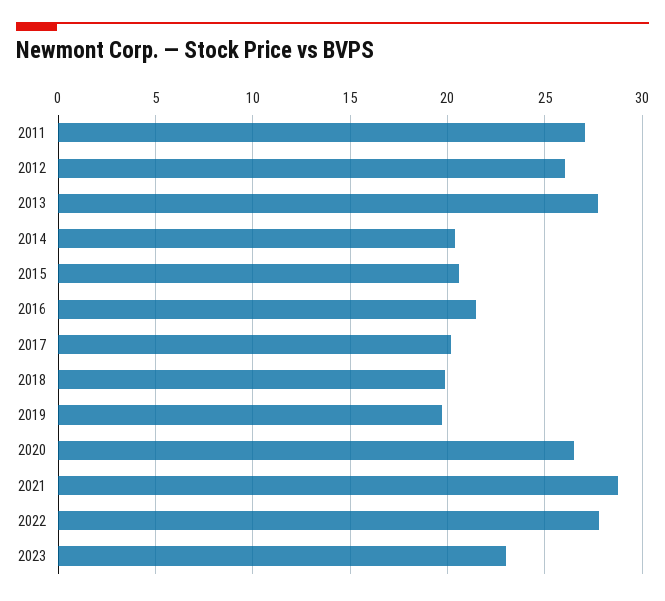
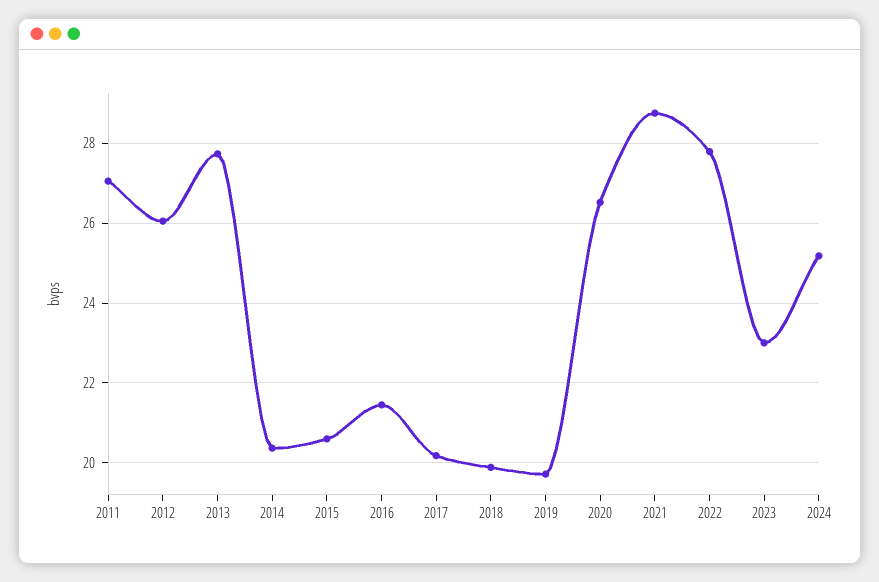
2024: none -> 25.2

